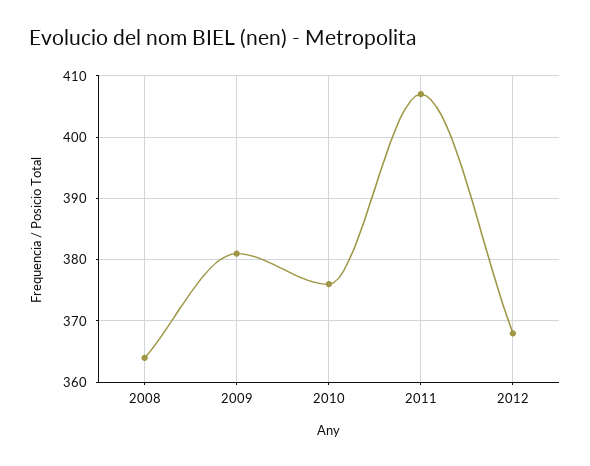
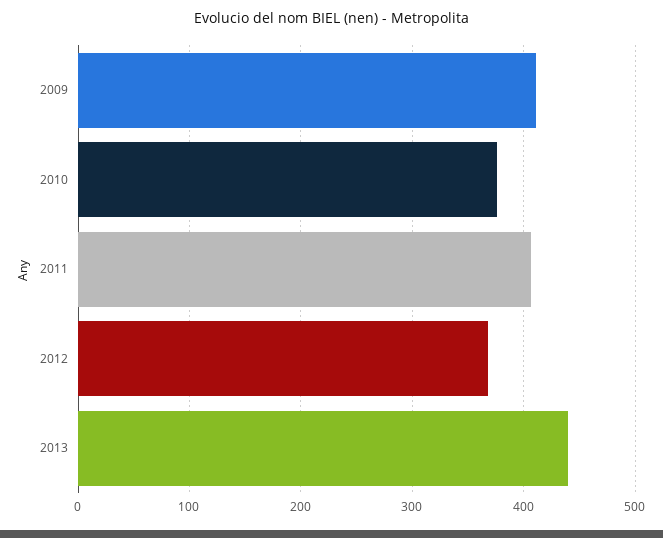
2008: 364 -> none
2009: 381 -> 410
2013: none -> 440

